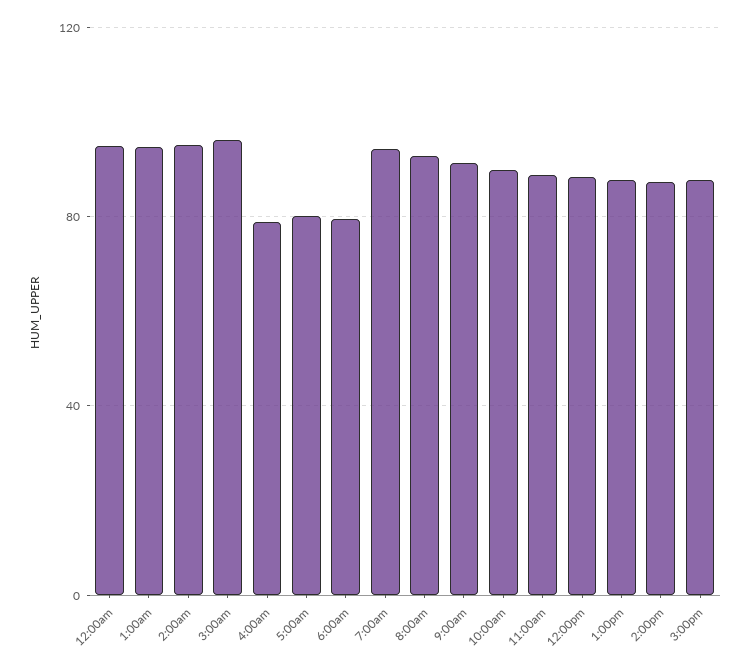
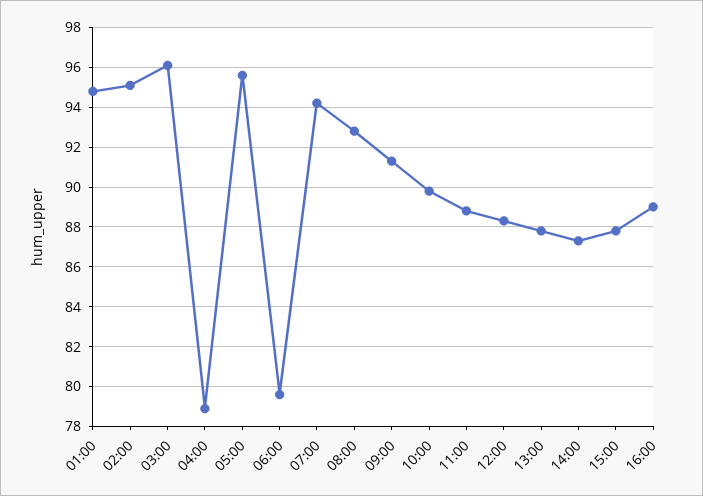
12:00am: 95 -> none
5:00am: 80 -> 95.5
16:00: none -> 89

